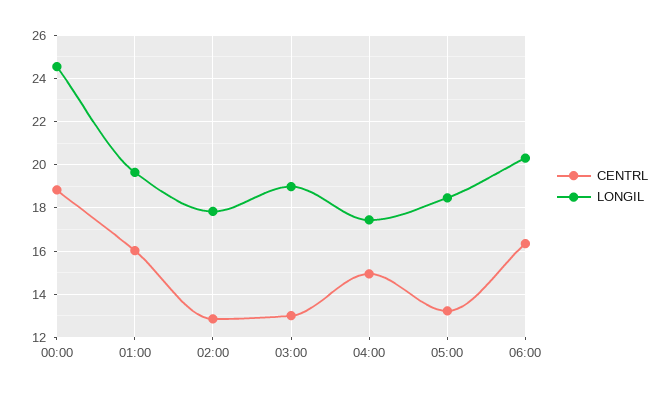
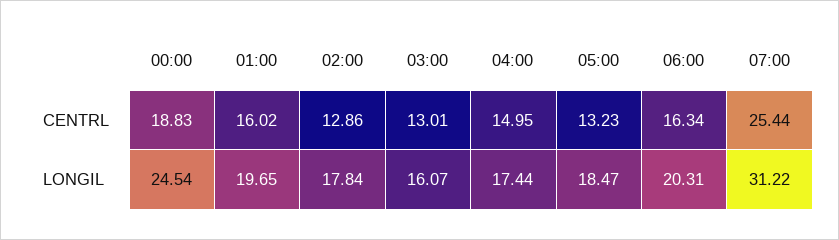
LONGIL, 03:00: 19 -> 16.07
CENTRL, 07:00: none -> 25.44
LONGIL, 07:00: none -> 31.22

